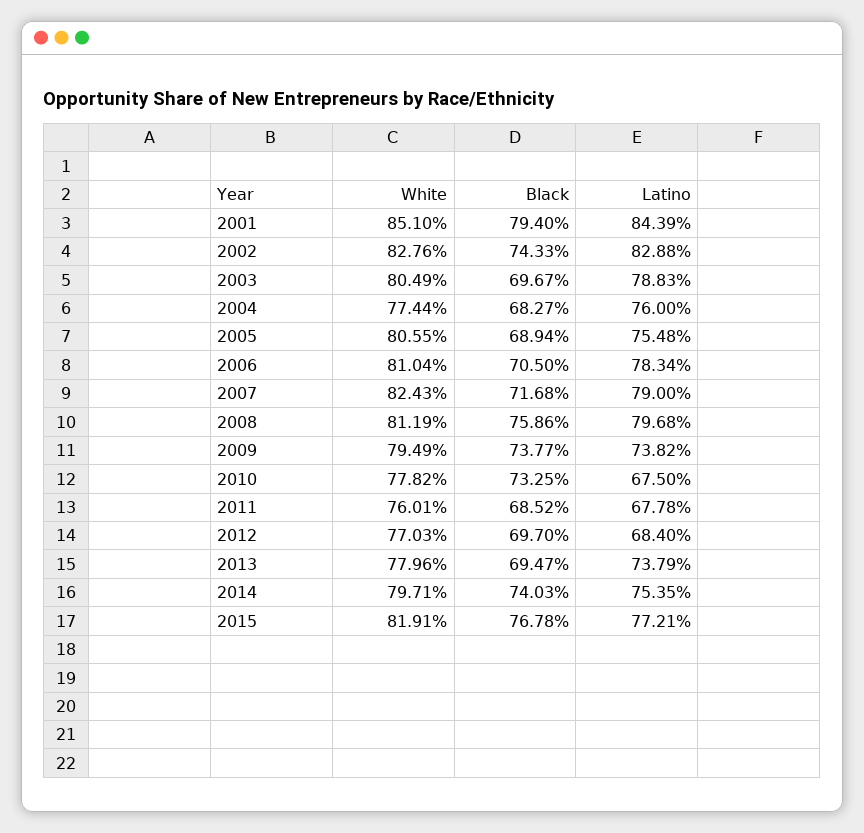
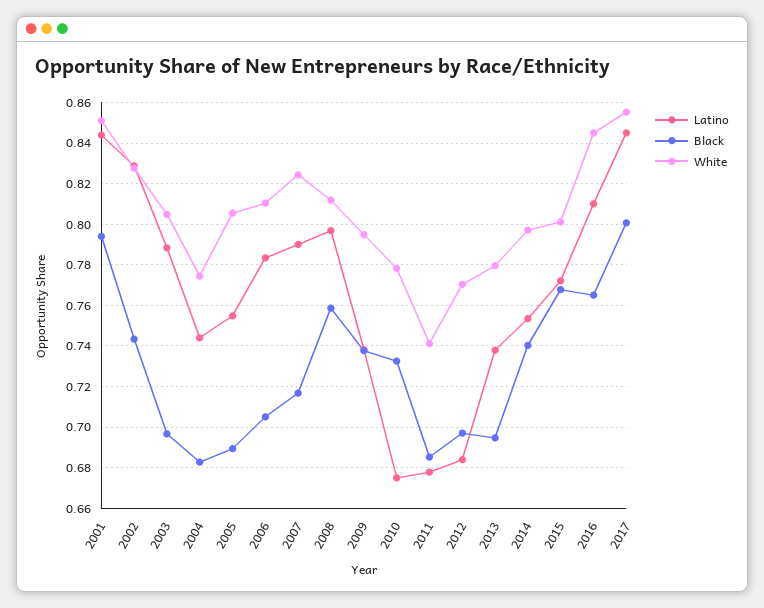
Latino, 2004: 0.76 -> 0.745
White, 2011: 0.7601 -> 0.74
White, 2015: 0.8191 -> 0.8
Latino, 2016: none -> 0.81
Black, 2016: none -> 0.765
White, 2016: none -> 0.845
Latino, 2017: none -> 0.845
Black, 2017: none -> 0.8
White, 2017: none -> 0.855

